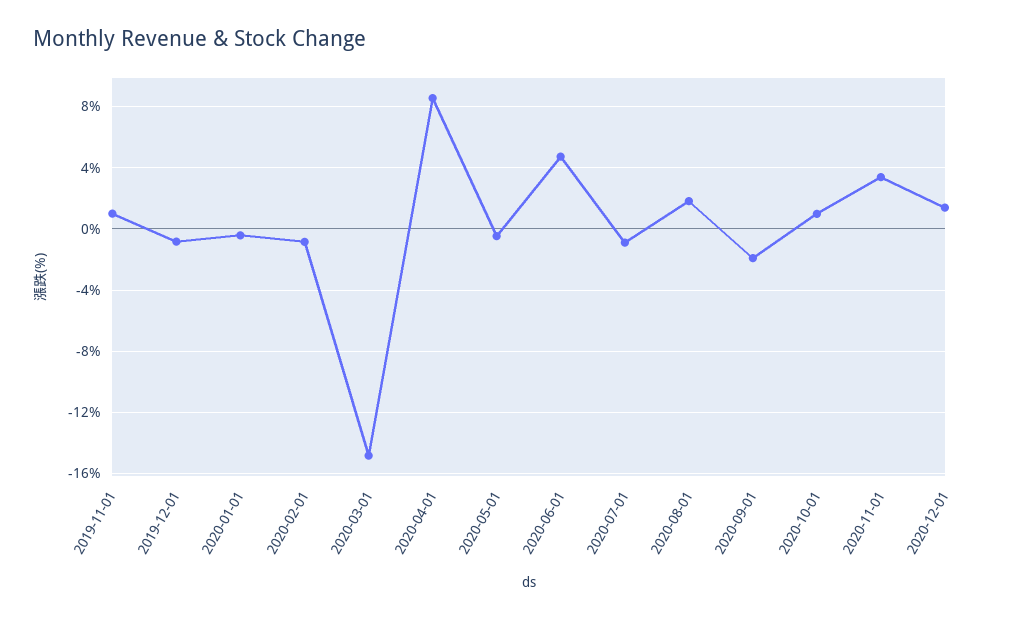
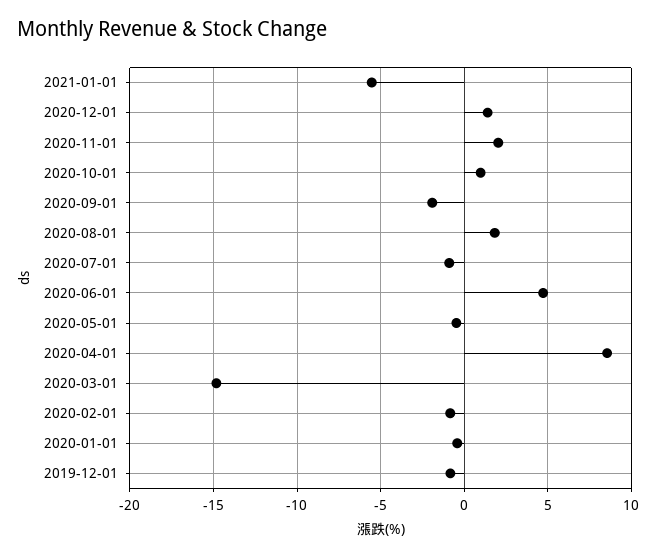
2019-11-01: 1 -> none
2020-11-01: 3.5 -> 2
2021-01-01: none -> -5.5

